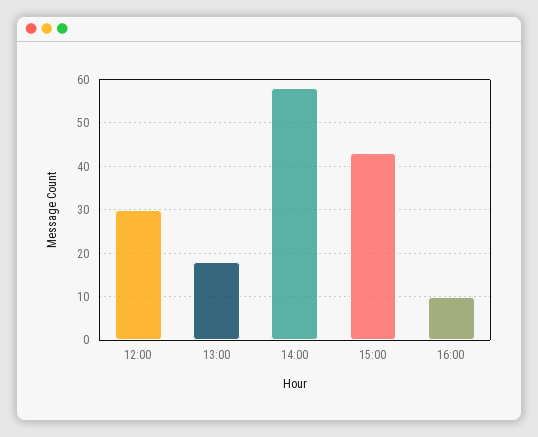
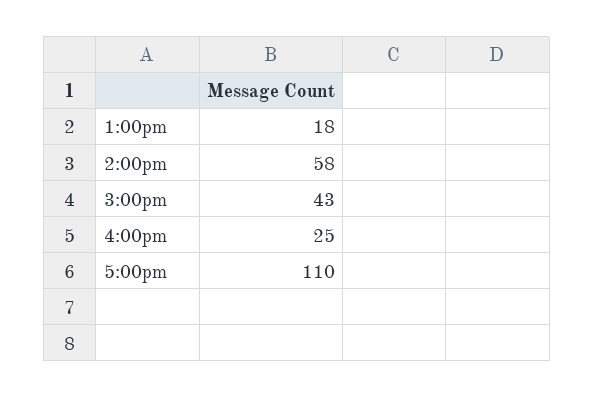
12:00: 30 -> none
16:00: 10 -> 25
5:00pm: none -> 110

